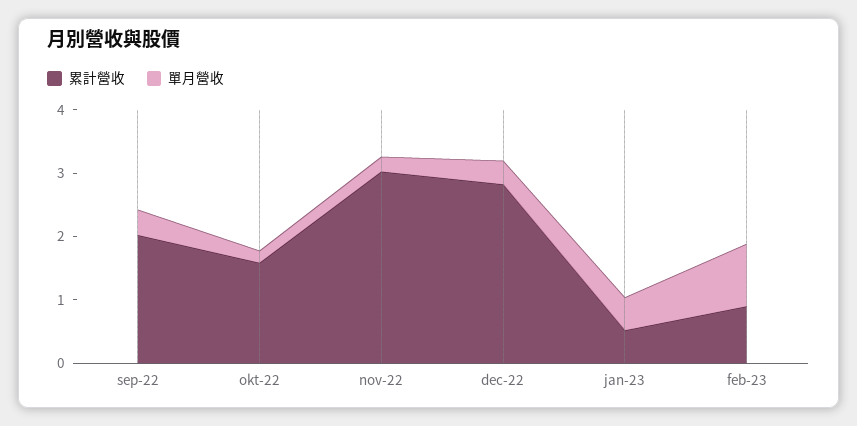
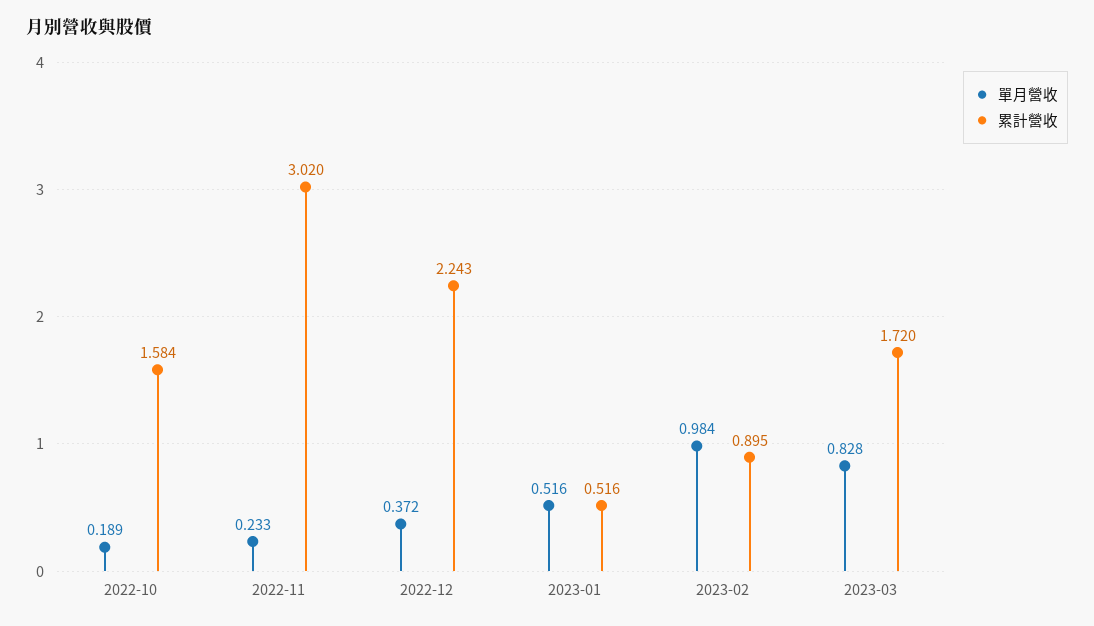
累計營收, sep-22: 2 -> none
單月營收, sep-22: 0.4 -> none
累計營收, dec-22: 2.8 -> 2.243
單月營收, 2023-03: none -> 0.828
累計營收, 2023-03: none -> 1.72

